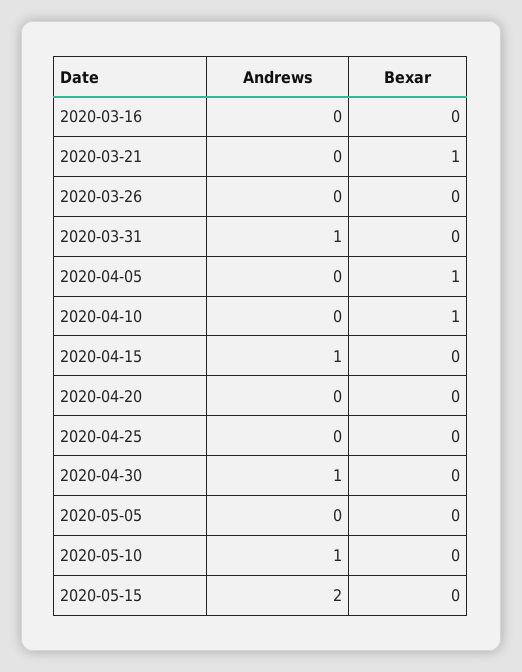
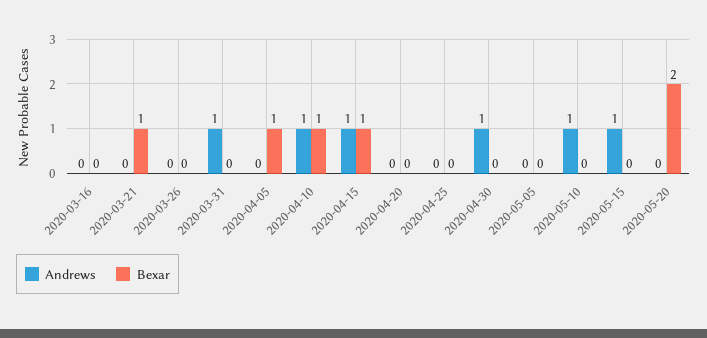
Andrews, 2020-04-10: 0 -> 1
Bexar, 2020-04-15: 0 -> 1
Andrews, 2020-05-15: 2 -> 1
Andrews, 2020-05-20: none -> 0
Bexar, 2020-05-20: none -> 2

